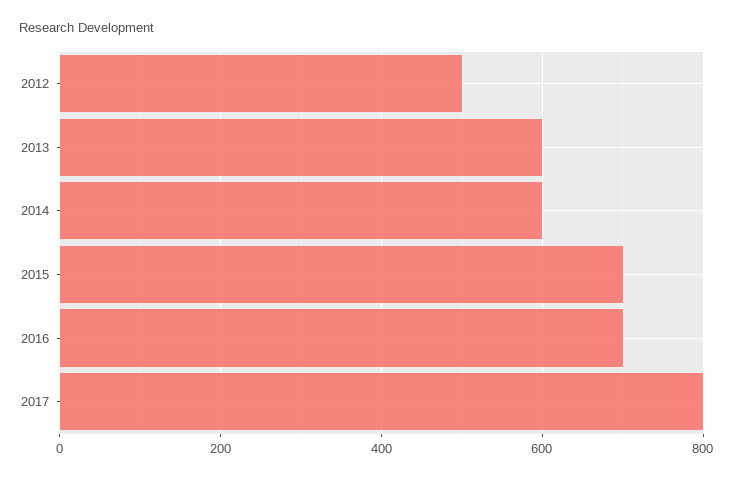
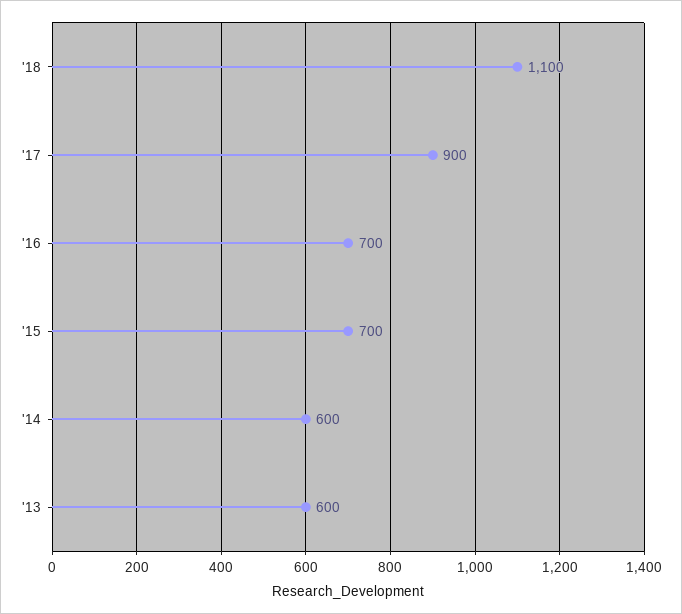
2012: 500 -> none
2017: 800 -> 900
'18: none -> 1100

